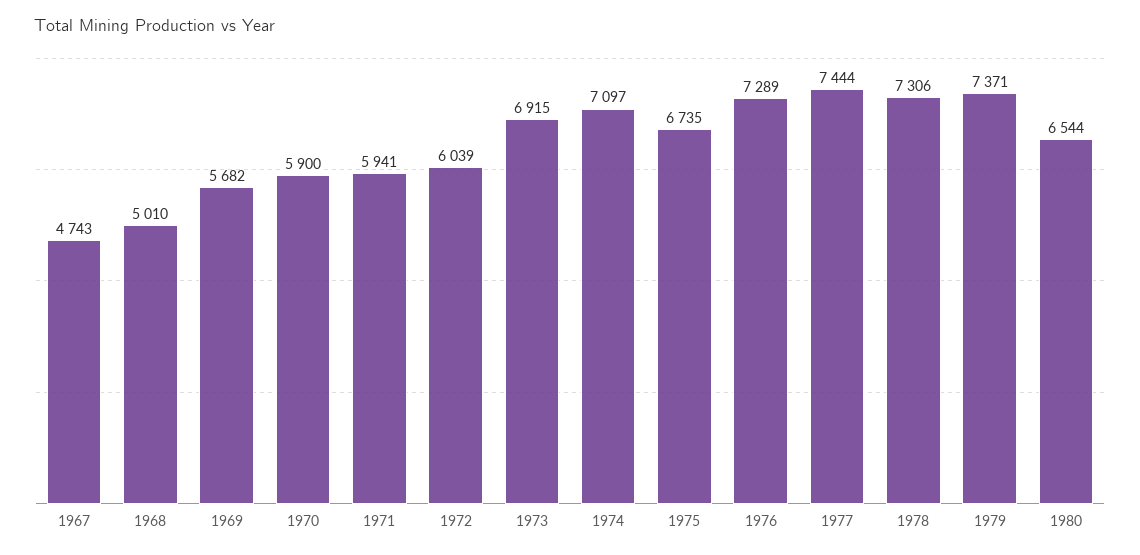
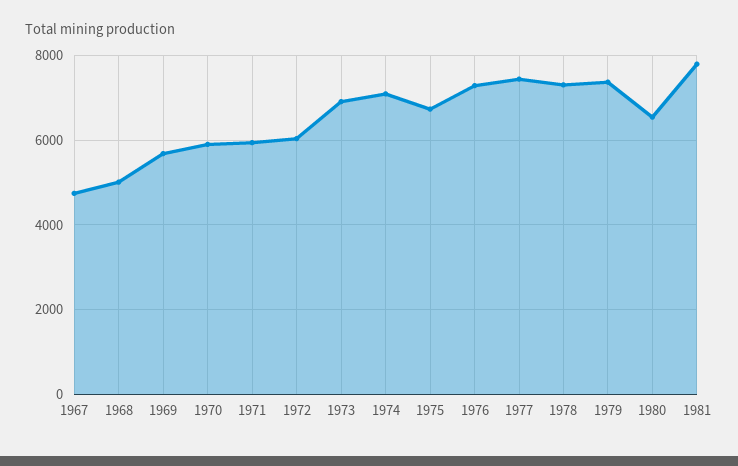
1981: none -> 7800

